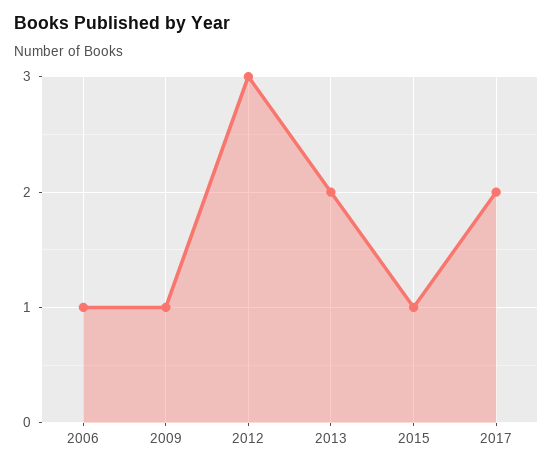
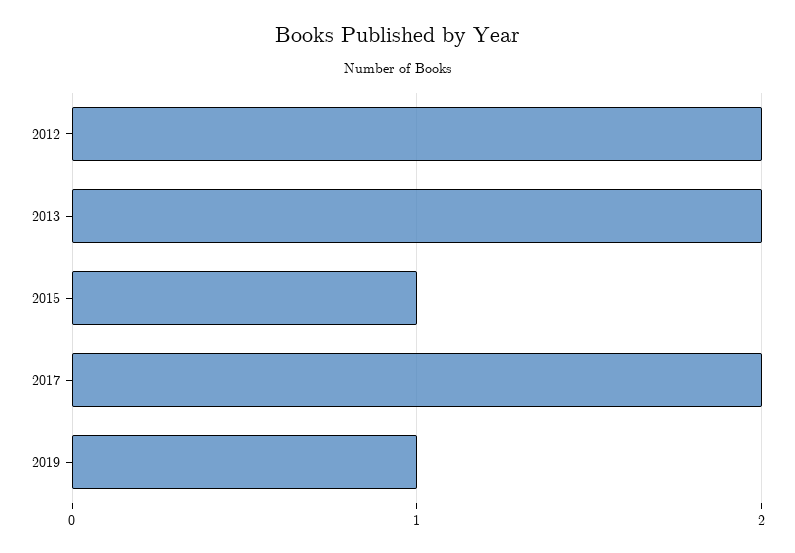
2006: 1 -> none
2009: 1 -> none
2012: 3 -> 2
2019: none -> 1

